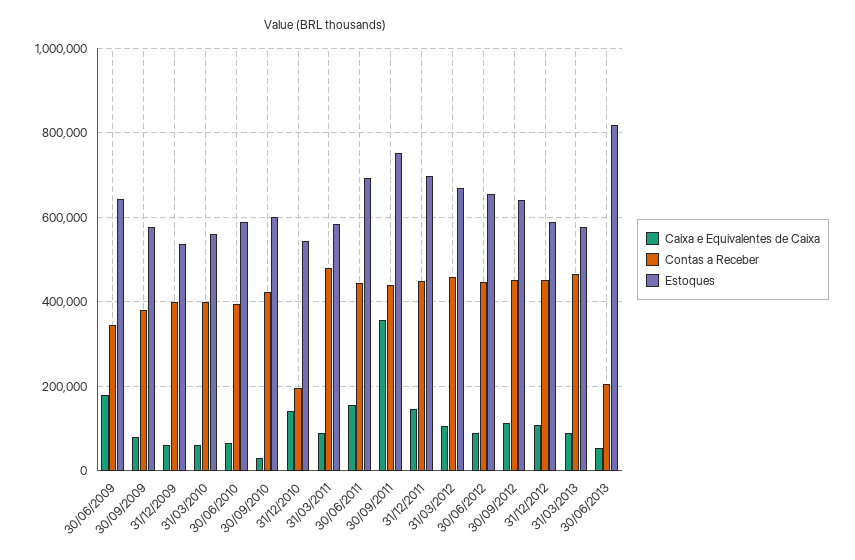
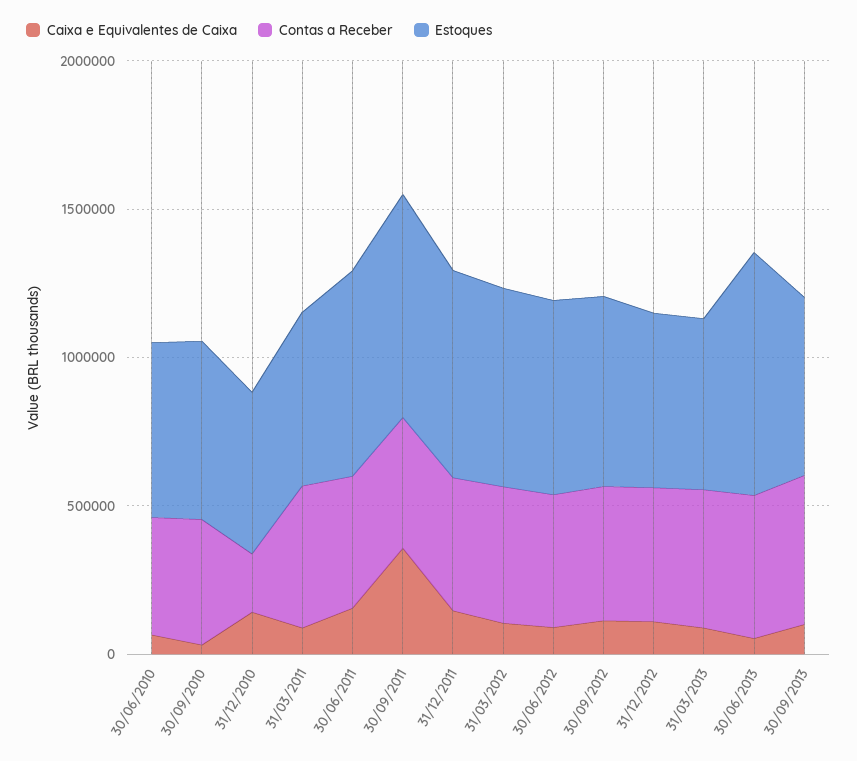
Caixa e Equivalentes de Caixa, 30/06/2009: 180000 -> none
Contas a Receber, 30/06/2009: 340000 -> none
Estoques, 30/06/2009: 640000 -> none
Caixa e Equivalentes de Caixa, 30/09/2009: 80000 -> none
Contas a Receber, 30/09/2009: 380000 -> none
Estoques, 30/09/2009: 580000 -> none
Caixa e Equivalentes de Caixa, 31/12/2009: 60000 -> none
Contas a Receber, 31/12/2009: 400000 -> none
Estoques, 31/12/2009: 540000 -> none
Caixa e Equivalentes de Caixa, 31/03/2010: 60000 -> none
Contas a Receber, 31/03/2010: 400000 -> none
Estoques, 31/03/2010: 560000 -> none
Contas a Receber, 30/06/2013: 200000 -> 500000
Caixa e Equivalentes de Caixa, 30/09/2013: none -> 100000
Contas a Receber, 30/09/2013: none -> 500000
Estoques, 30/09/2013: none -> 600000

